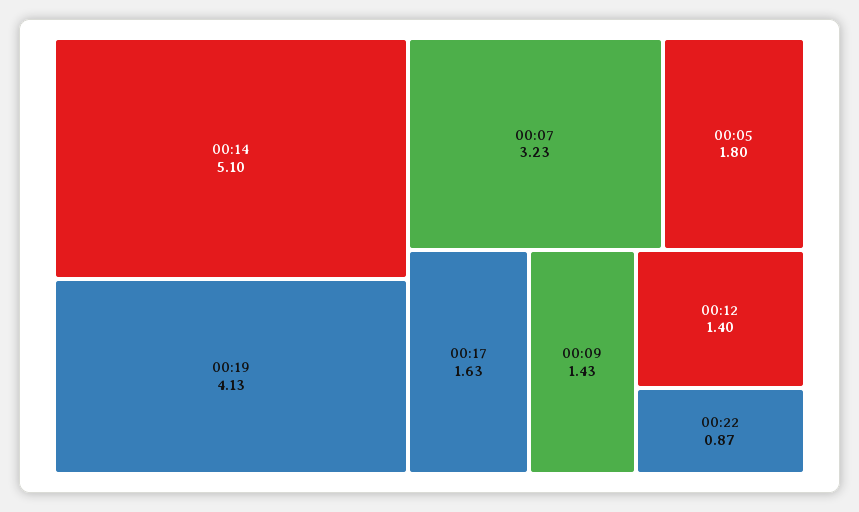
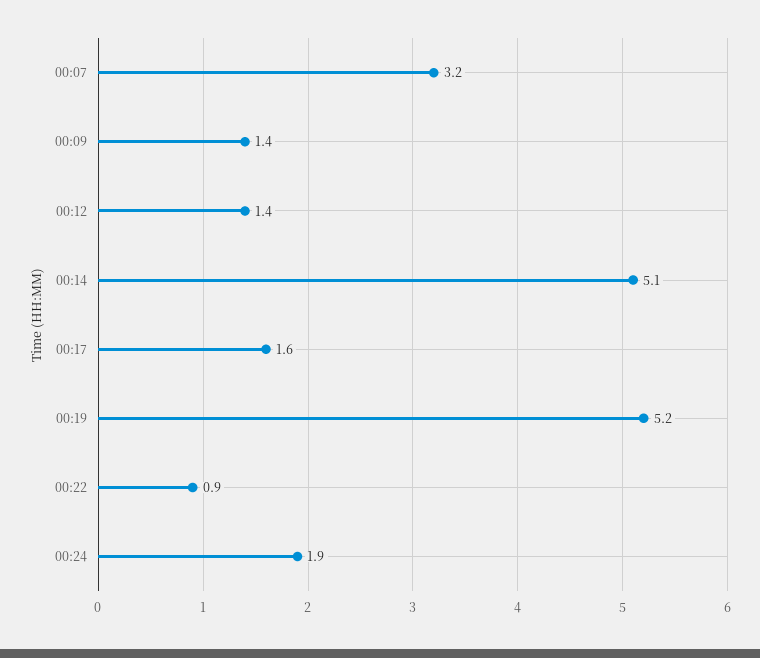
00:19: 4.13 -> 5.2
00:05: 1.8 -> none
00:24: none -> 1.9

